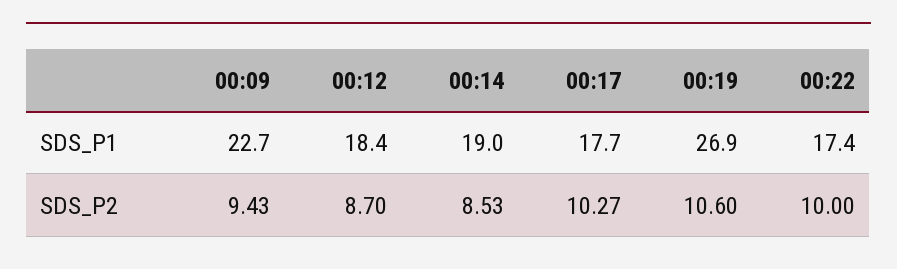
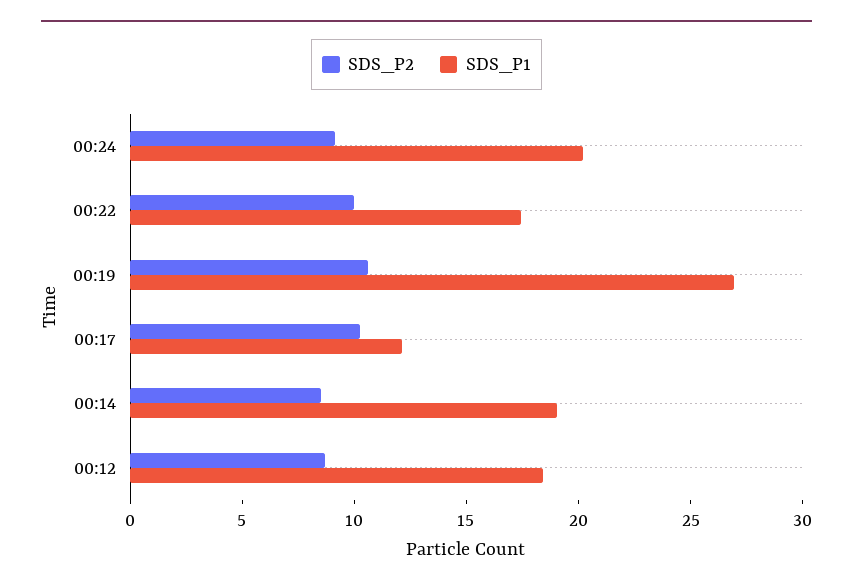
SDS_P1, 00:09: 22.7 -> none
SDS_P1, 00:17: 17.7 -> 12
SDS_P2, 00:09: 9.43 -> none
SDS_P2, 00:24: none -> 9
SDS_P1, 00:24: none -> 20

